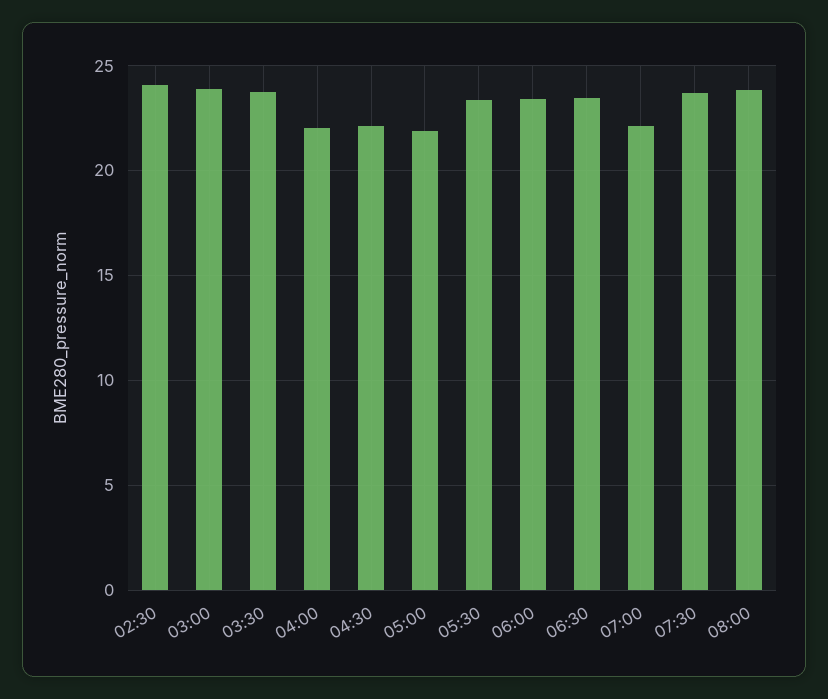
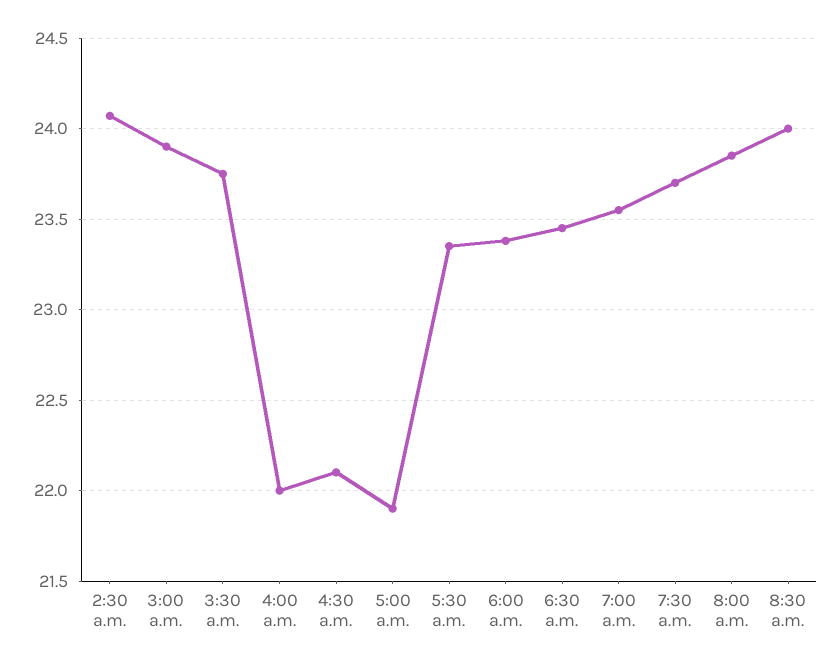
07:00: 22 -> 23.55
8:30 a.m.: none -> 24

